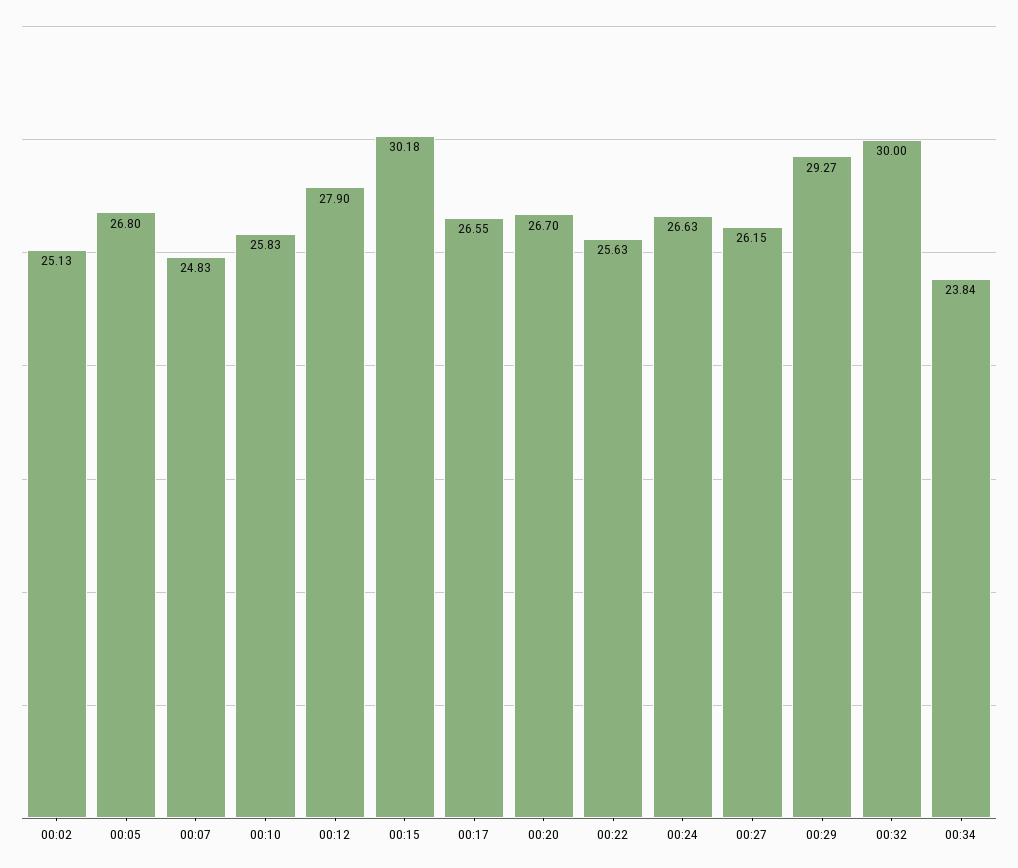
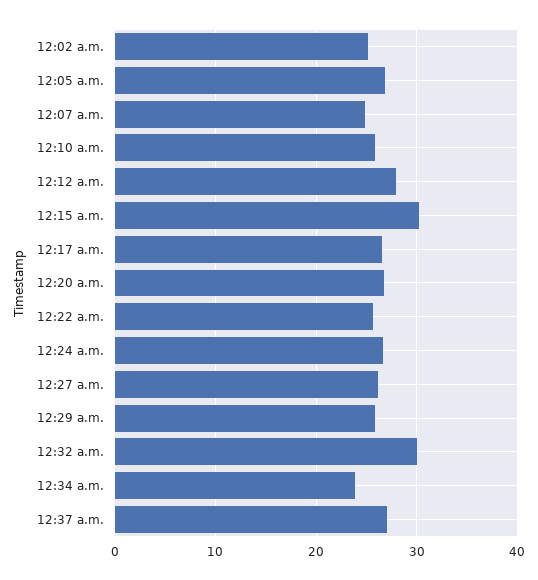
00:29: 29.27 -> 26
12:37 a.m.: none -> 27

